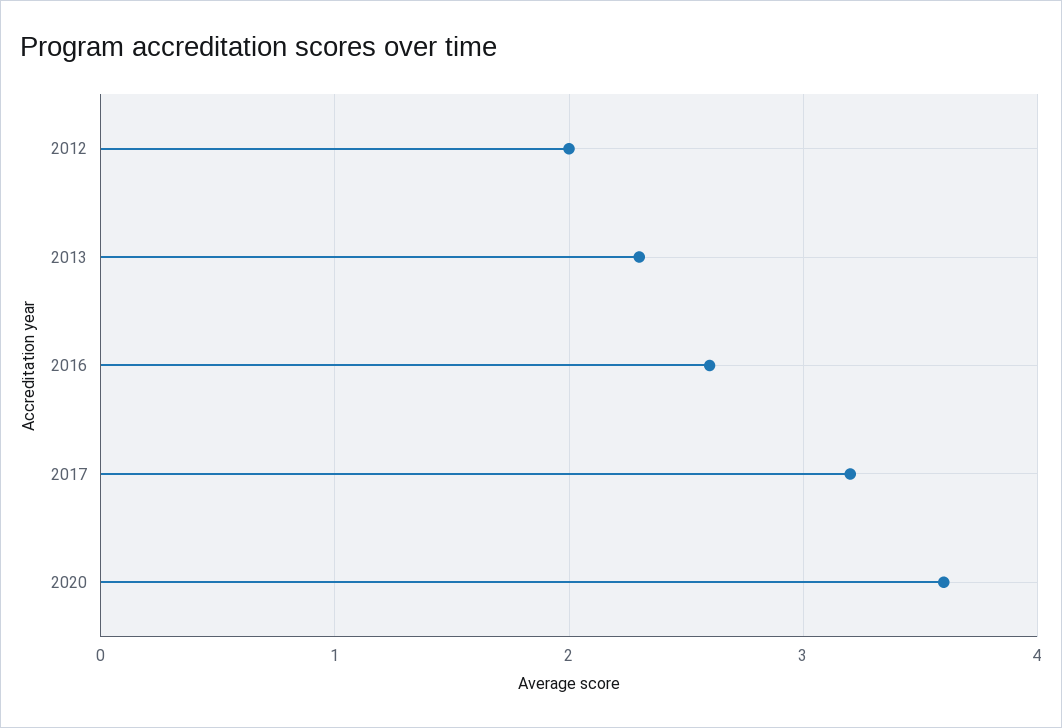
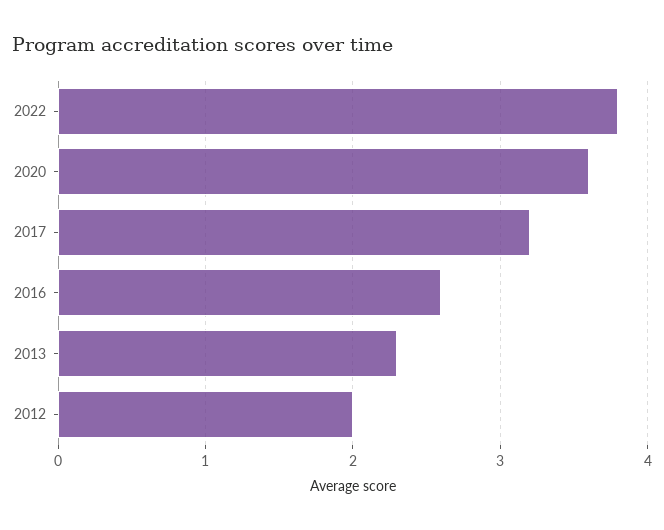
2022: none -> 3.8

